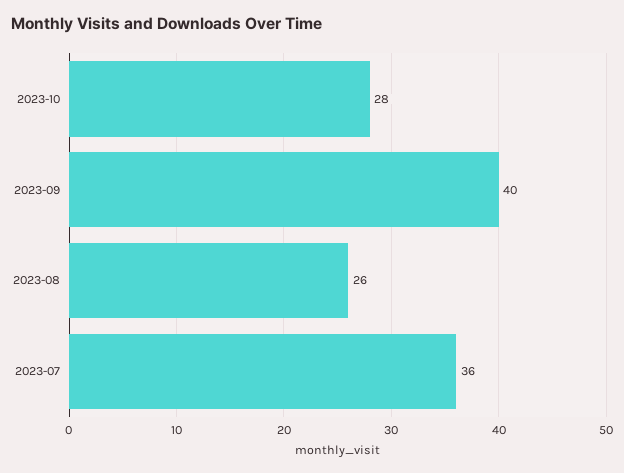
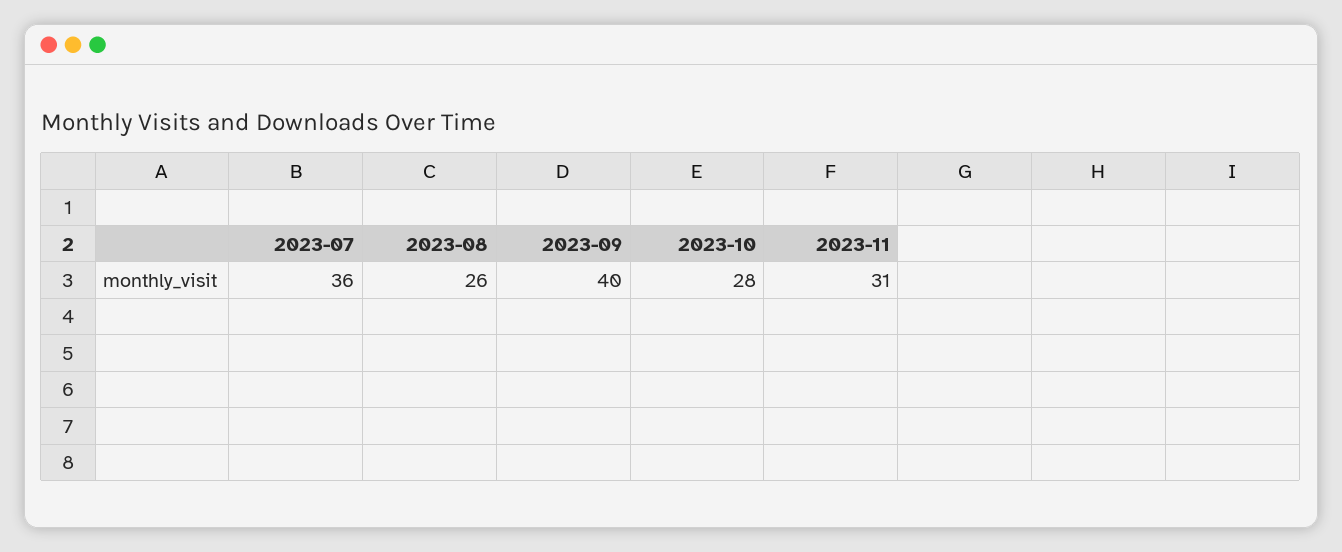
2023-11: none -> 31

